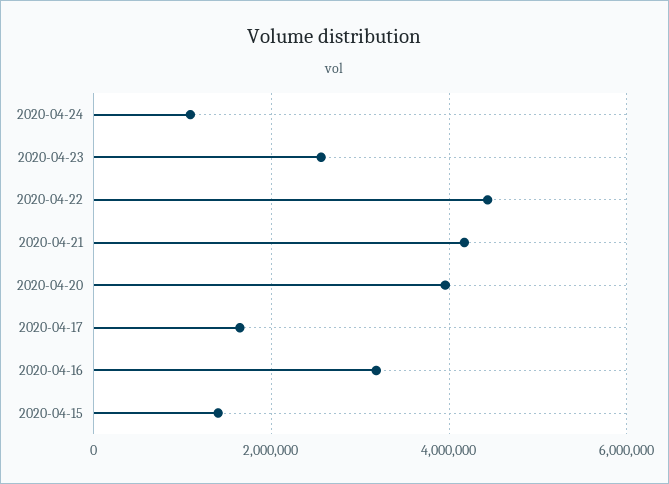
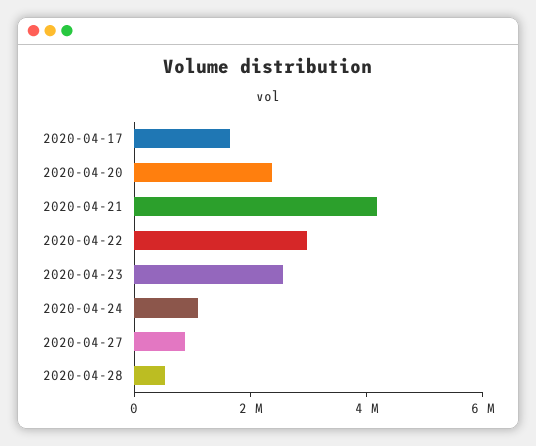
2020-04-22: 4400000 -> 3000000
2020-04-20: 4000000 -> 2500000
2020-04-16: 3200000 -> none
2020-04-15: 1400000 -> none
2020-04-27: none -> 1000000
2020-04-28: none -> 500000

